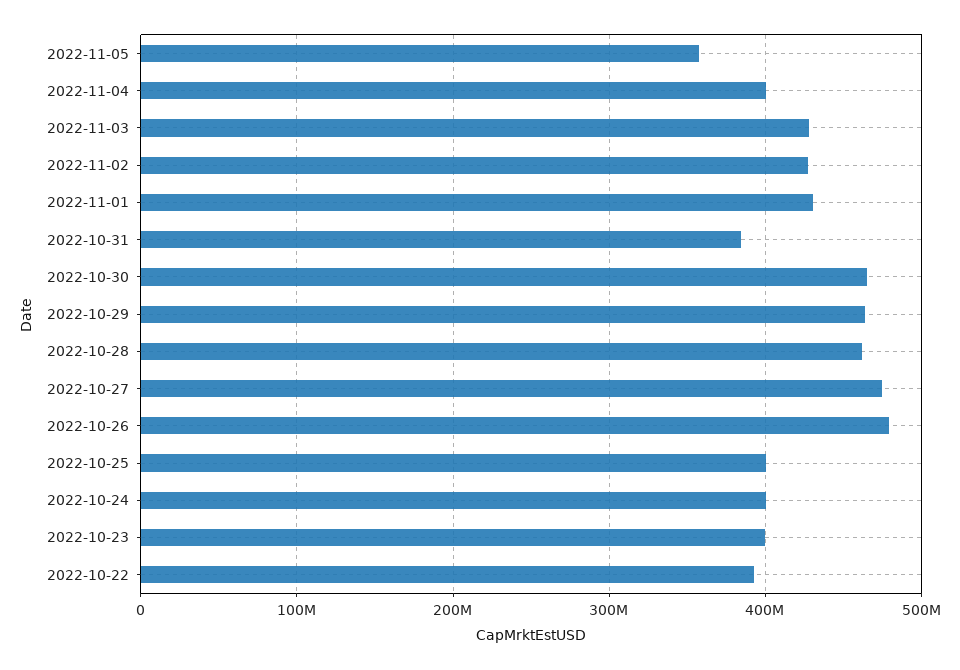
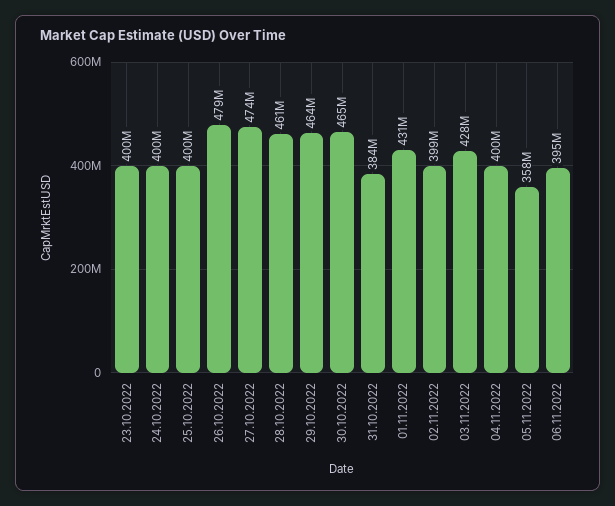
2022-11-02: 430000000 -> 399000000
2022-10-22: 390000000 -> none
06.11.2022: none -> 395000000

